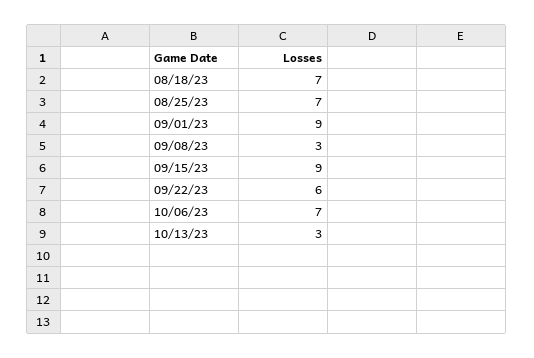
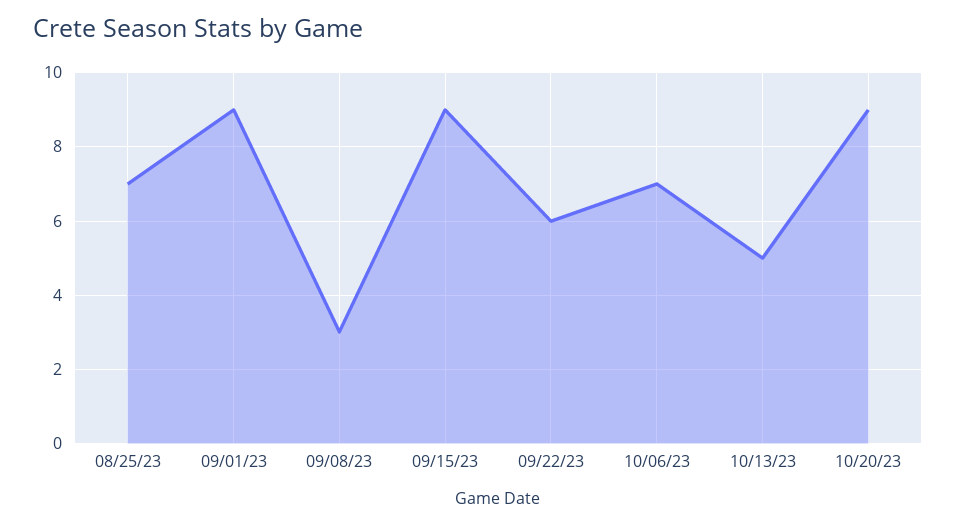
08/18/23: 7 -> none
10/13/23: 3 -> 5
10/20/23: none -> 9

